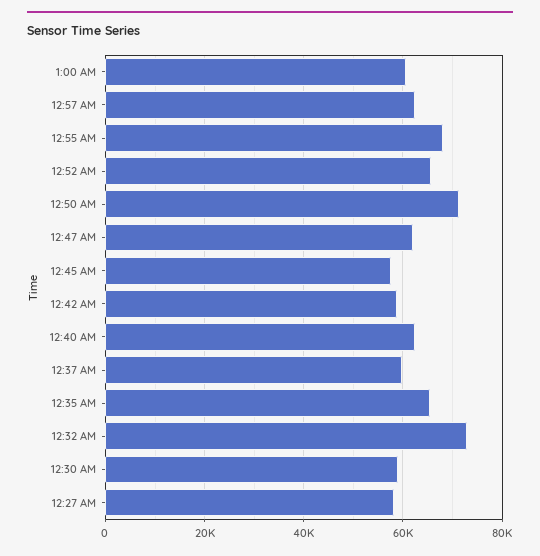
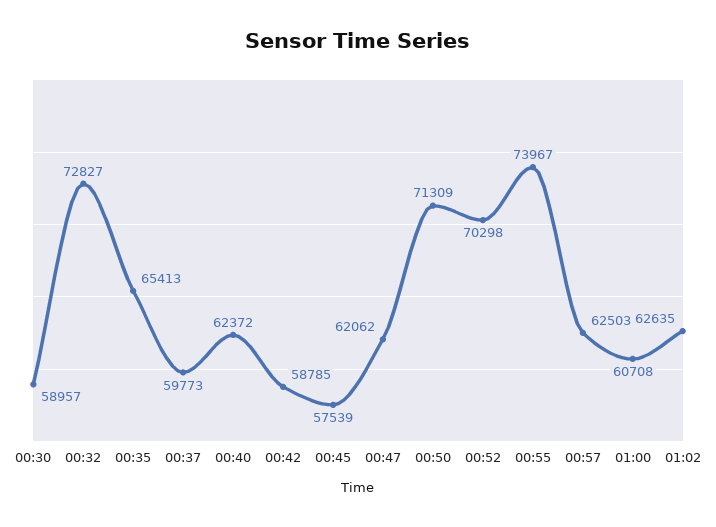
12:55 AM: 68000 -> 73967
12:52 AM: 66000 -> 70298
12:27 AM: 58000 -> none
01:02: none -> 62635

